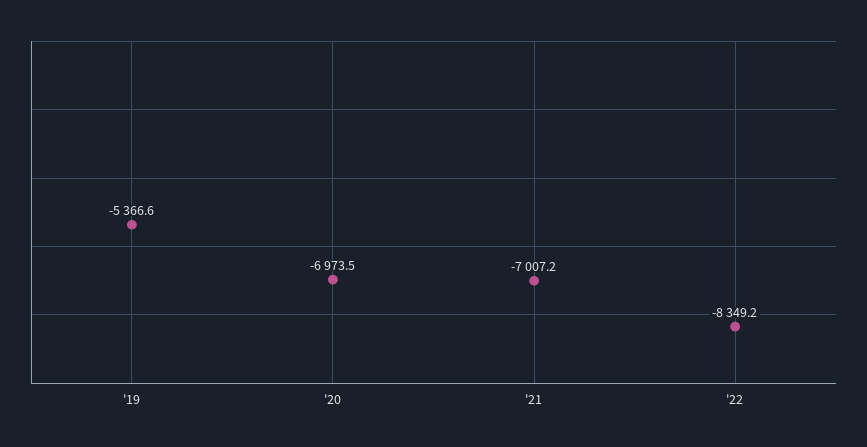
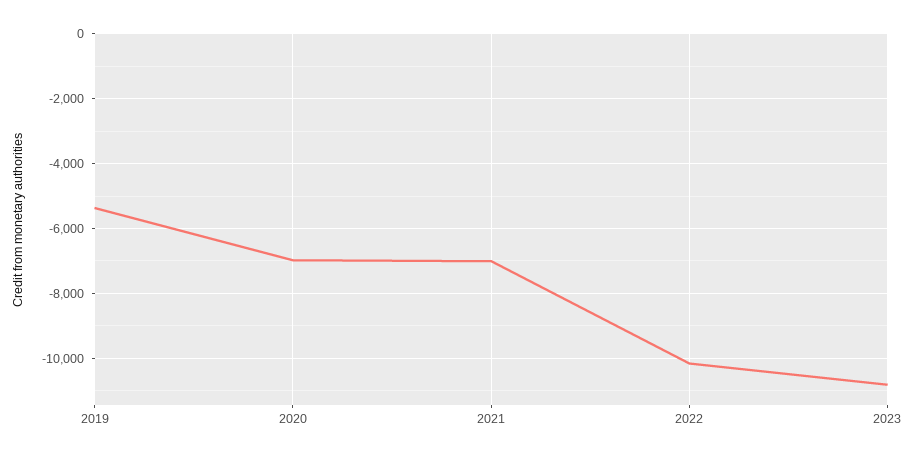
'22: -8349.2 -> -10200
2023: none -> -10800

